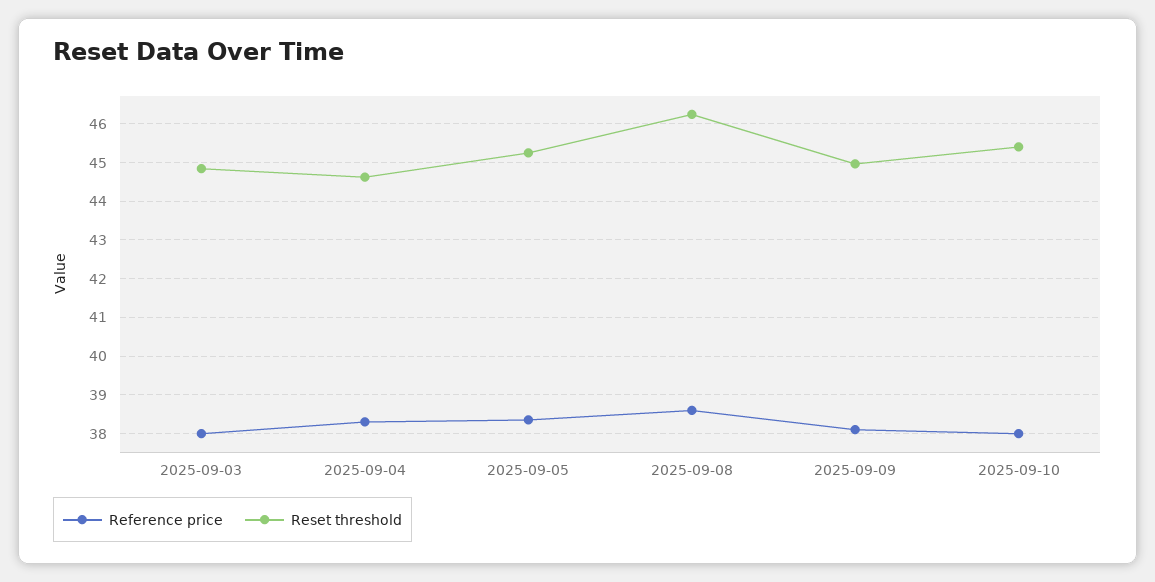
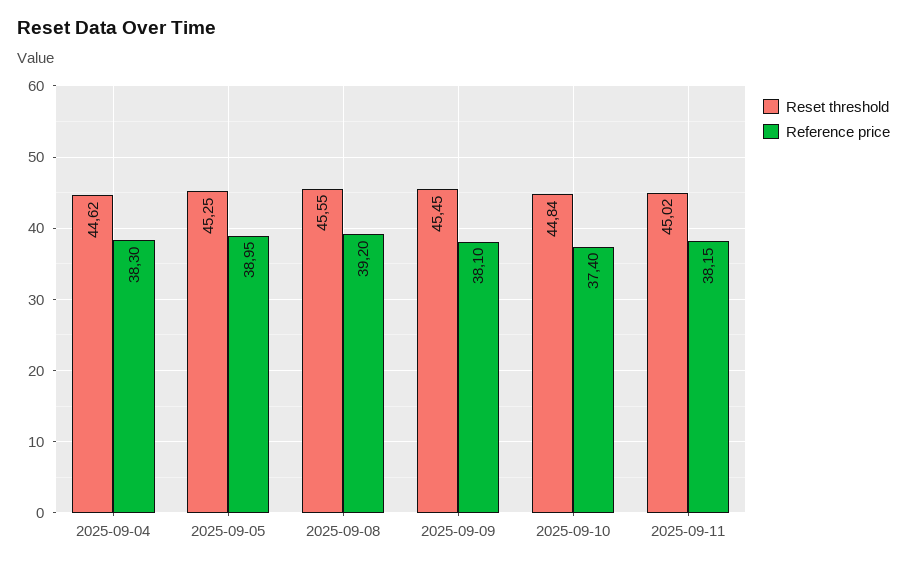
Reference price, 2025-09-03: 38 -> none
Reset threshold, 2025-09-03: 44.8 -> none
Reference price, 2025-09-05: 38.4 -> 38.95
Reference price, 2025-09-08: 38.6 -> 39.2
Reset threshold, 2025-09-08: 46.2 -> 45.55
Reset threshold, 2025-09-09: 45 -> 45.45
Reference price, 2025-09-10: 38 -> 37.4
Reset threshold, 2025-09-10: 45.4 -> 44.84
Reset threshold, 2025-09-11: none -> 45.02
Reference price, 2025-09-11: none -> 38.15

